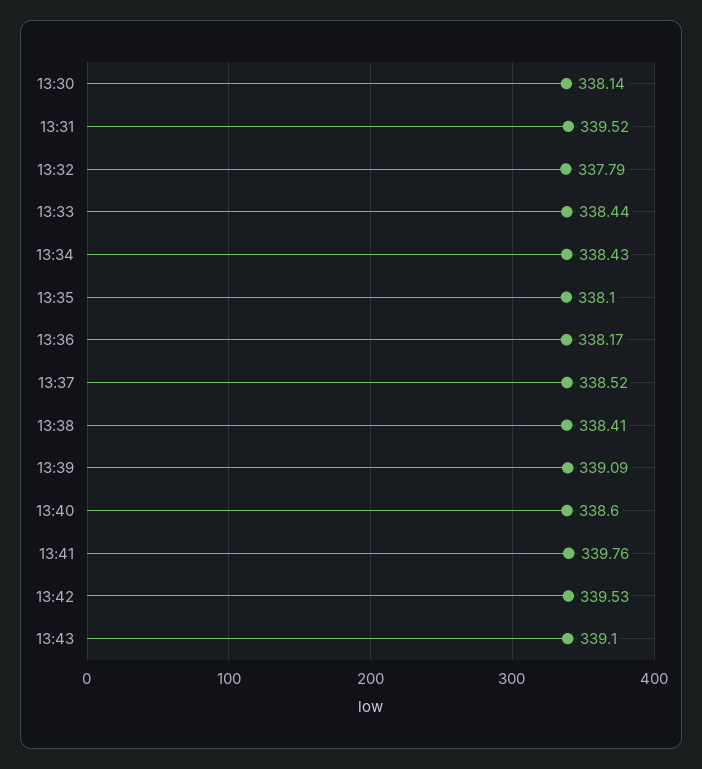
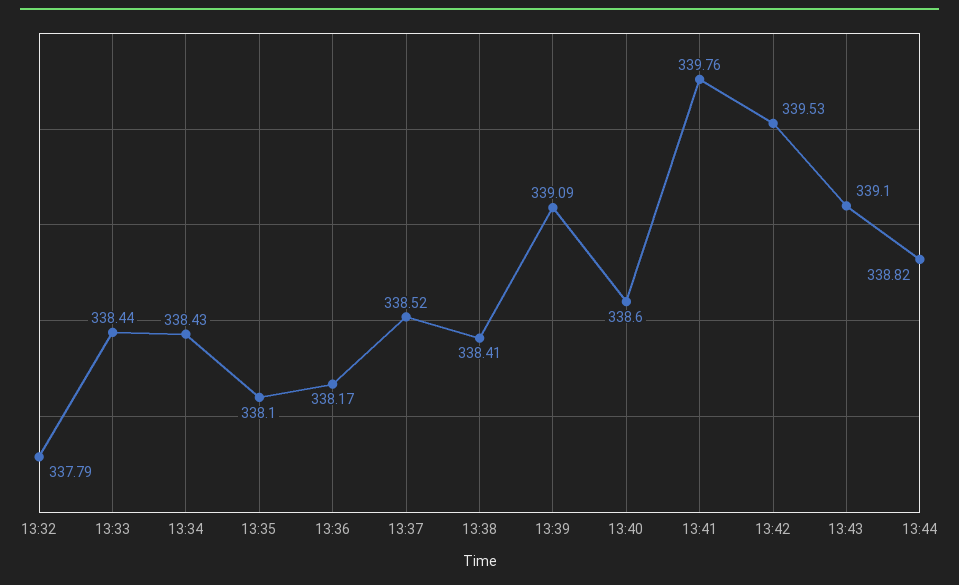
13:30: 338.14 -> none
13:31: 339.52 -> none
13:44: none -> 338.82

